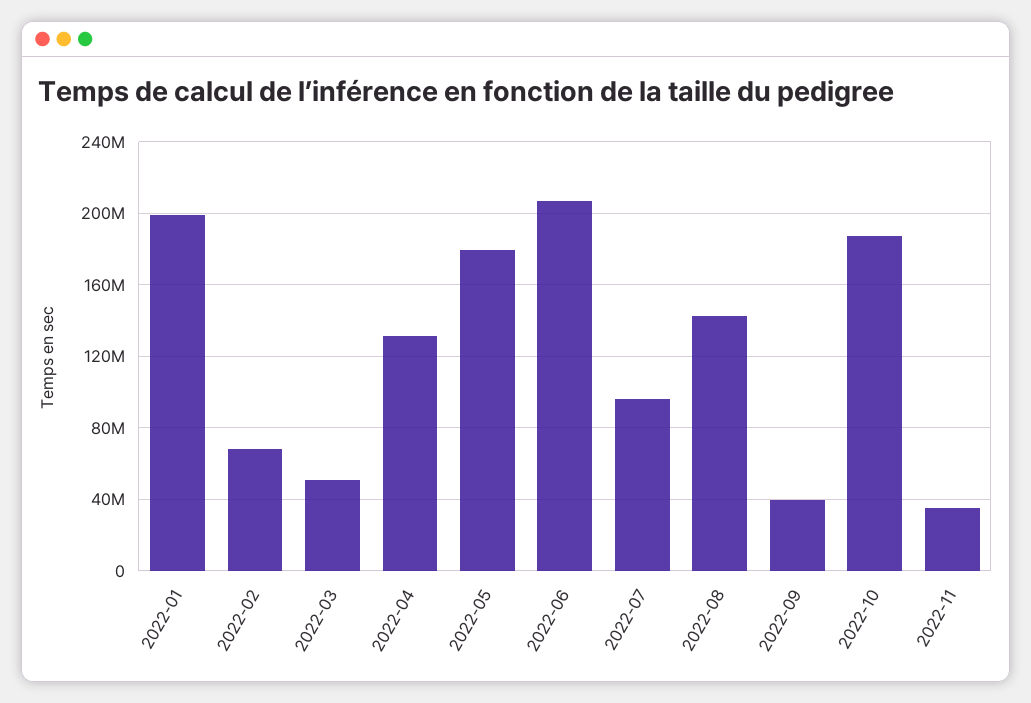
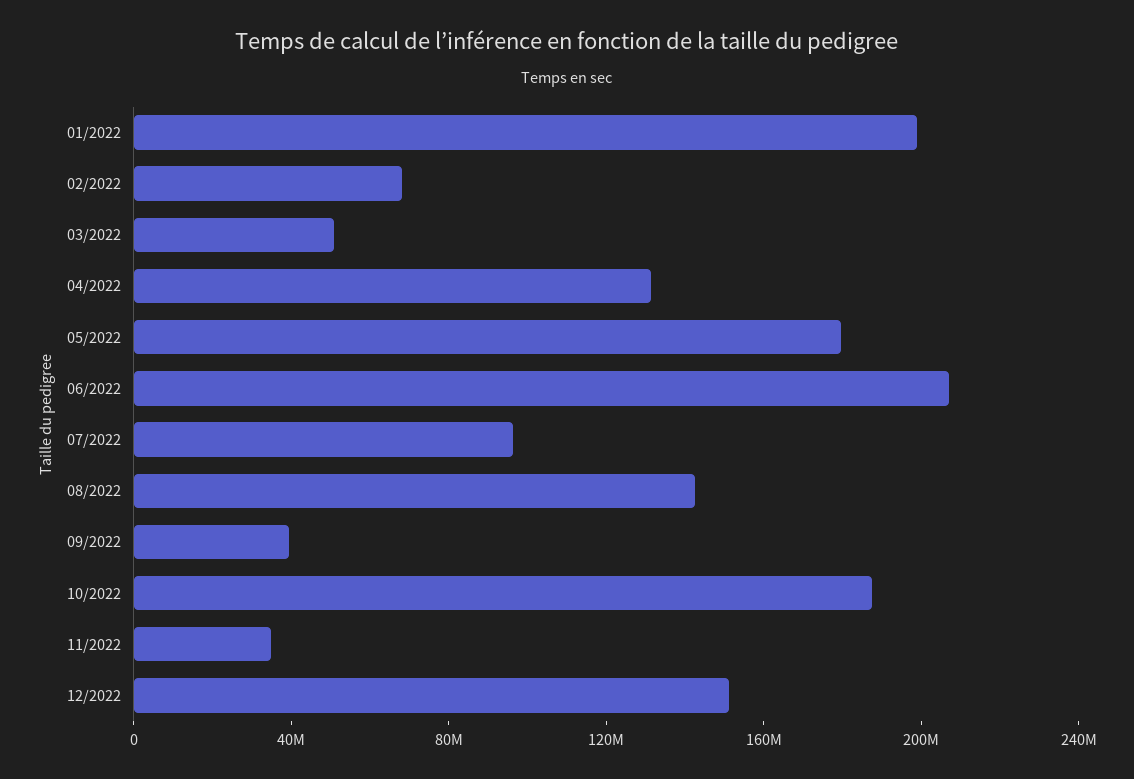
12/2022: none -> 150000000

